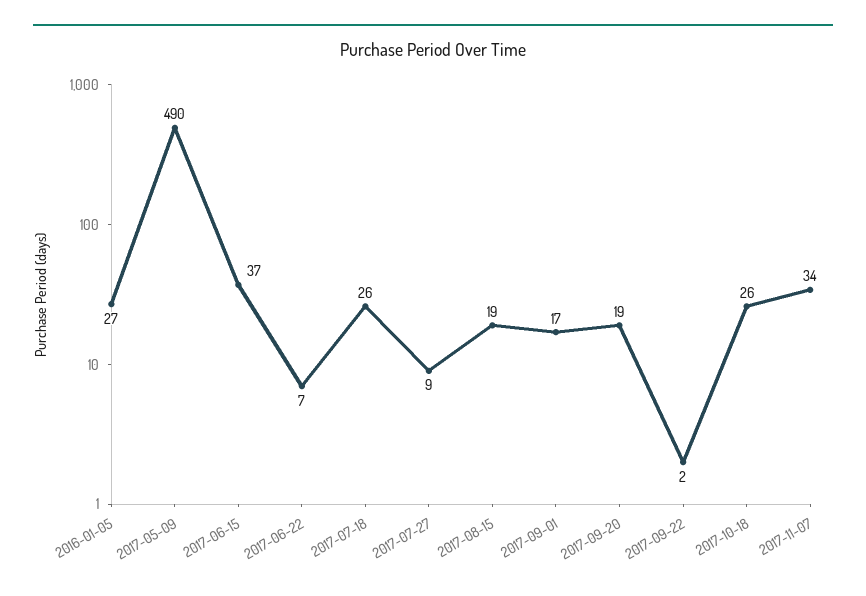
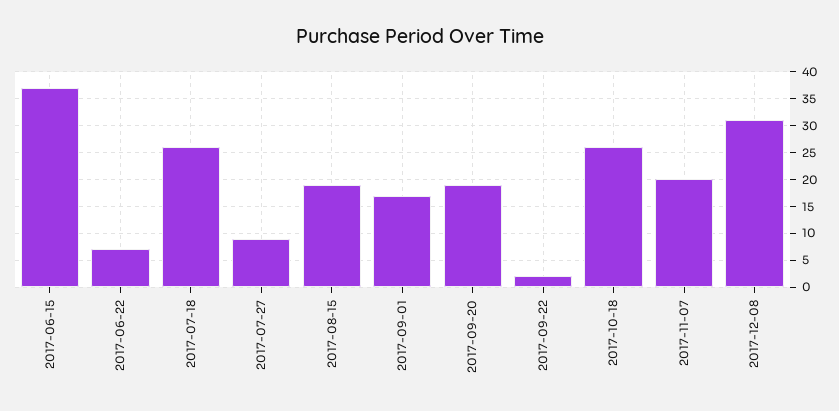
2016-01-05: 27 -> none
2017-05-09: 490 -> none
2017-11-07: 34 -> 20
2017-12-08: none -> 30

